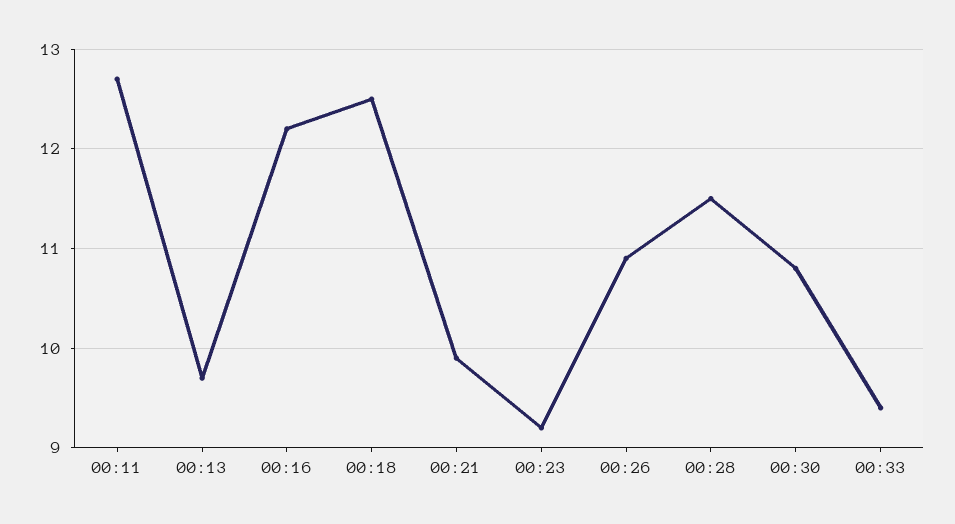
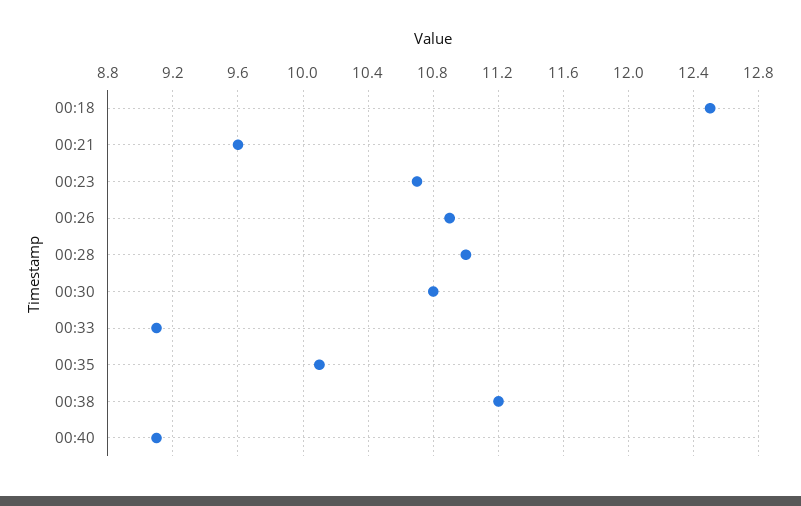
00:11: 12.7 -> none
00:13: 9.7 -> none
00:16: 12.2 -> none
00:21: 9.9 -> 9.6
00:23: 9.2 -> 10.7
00:28: 11.5 -> 11
00:33: 9.4 -> 9.1
00:35: none -> 10.1
00:38: none -> 11.2
00:40: none -> 9.1

